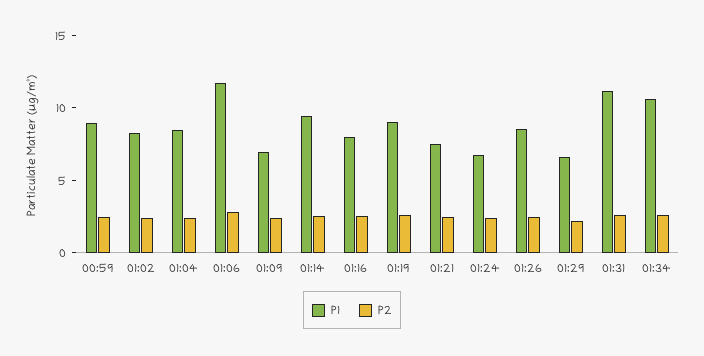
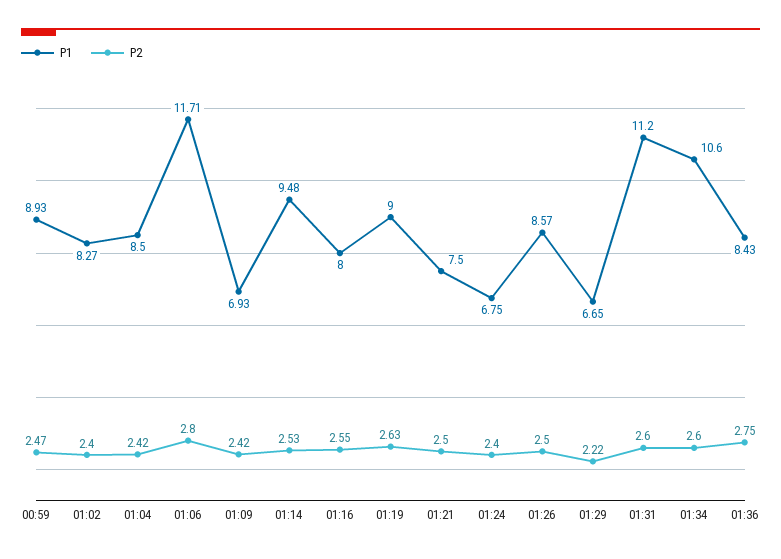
P1, 01:36: none -> 8.43
P2, 01:36: none -> 2.75

